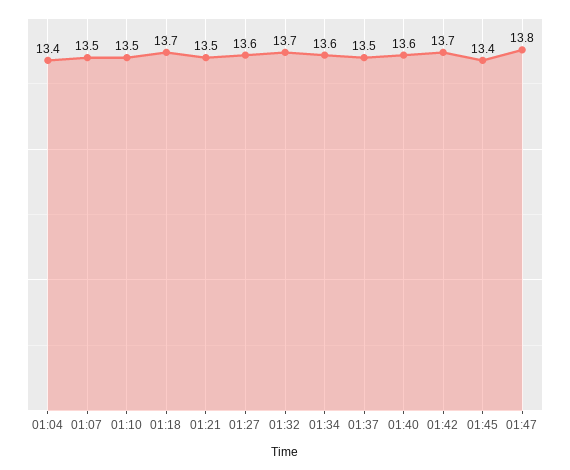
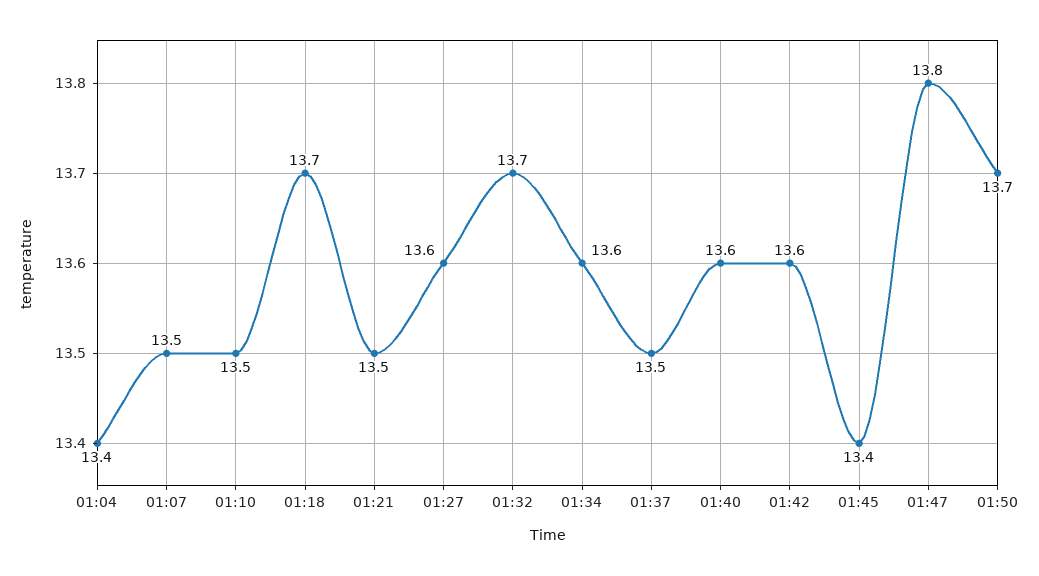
01:42: 13.7 -> 13.6
01:50: none -> 13.7

